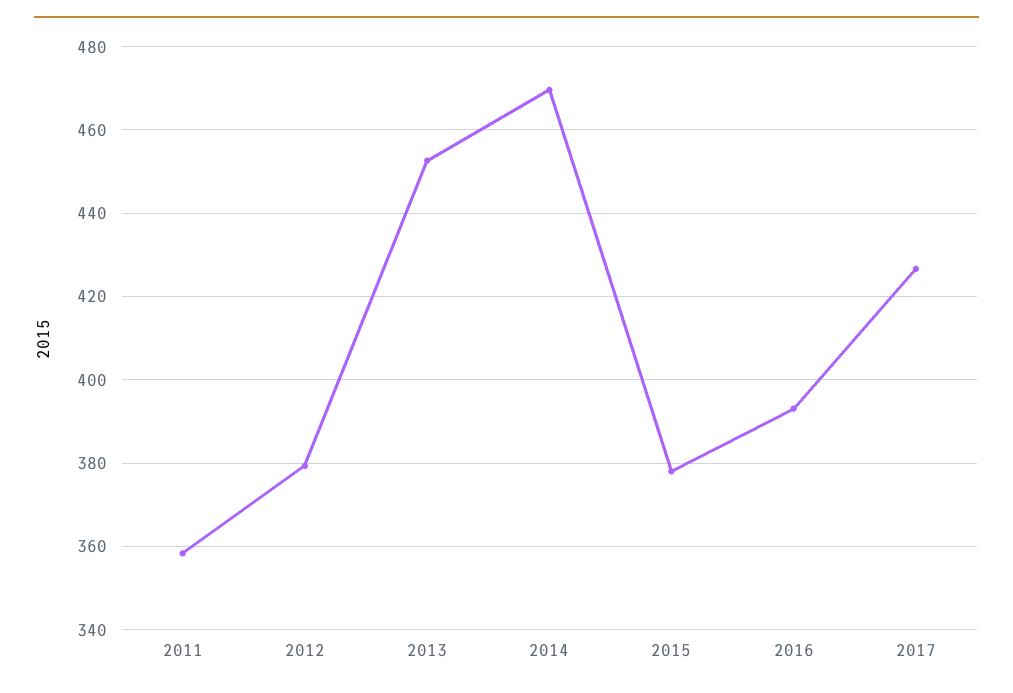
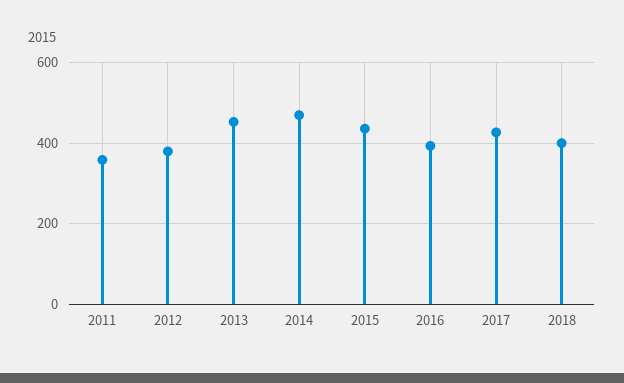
2015: 378 -> 440
2018: none -> 400

